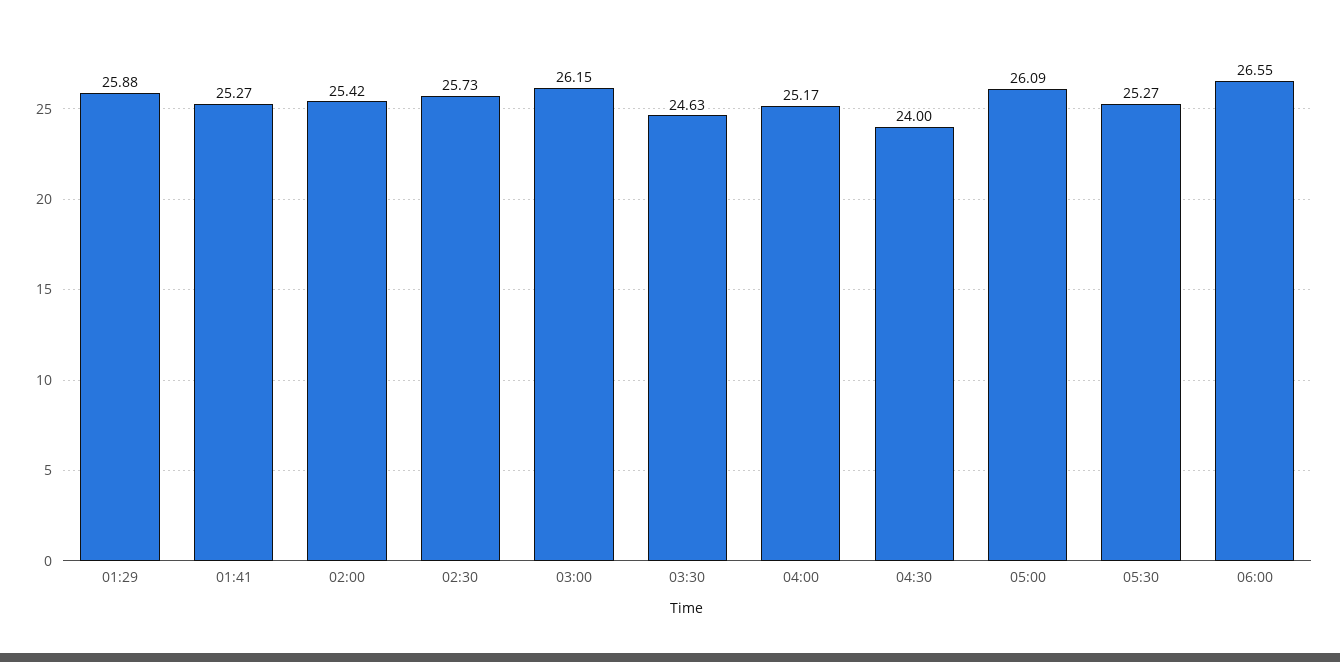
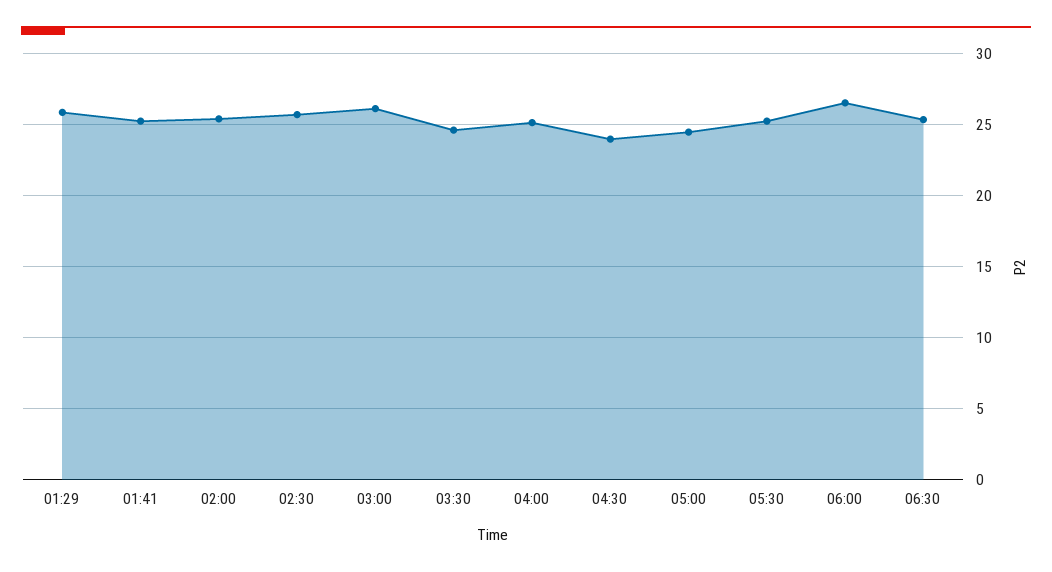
05:00: 26.09 -> 24.5
06:30: none -> 25.5

